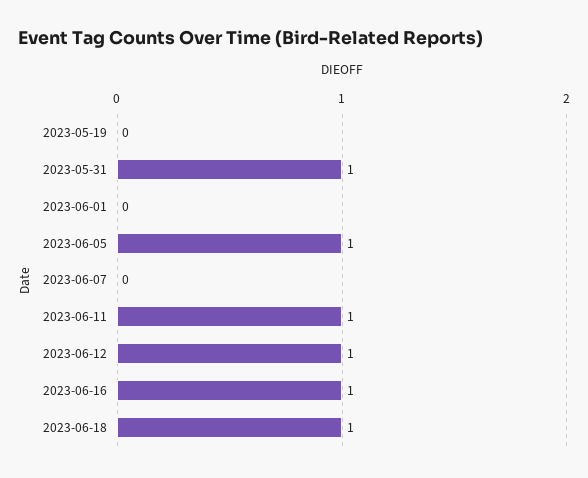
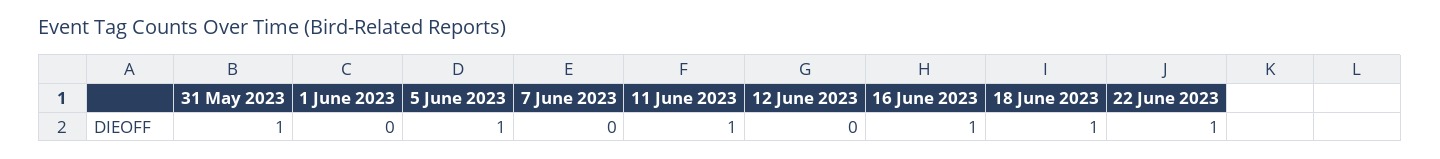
2023-05-19: 0 -> none
2023-06-12: 1 -> 0
22 June 2023: none -> 1

